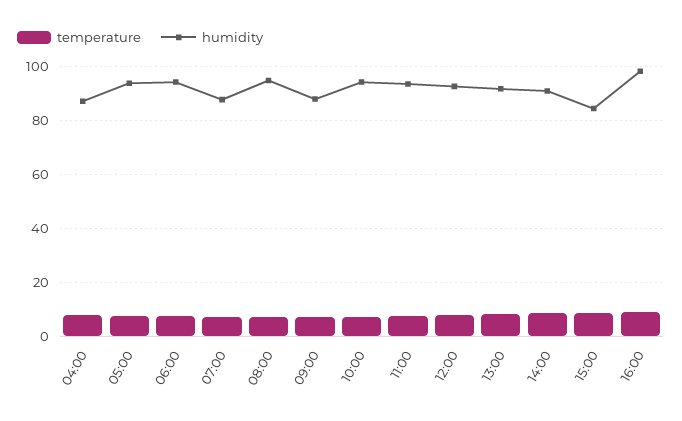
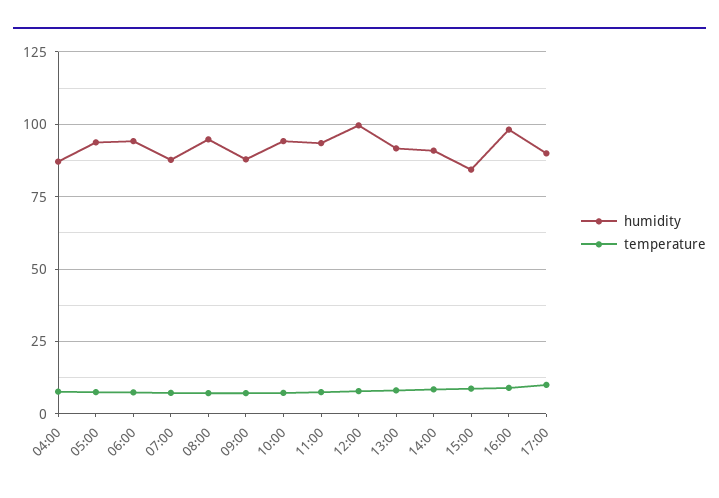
humidity, 12:00: 92.5 -> 100
humidity, 17:00: none -> 90
temperature, 17:00: none -> 10

